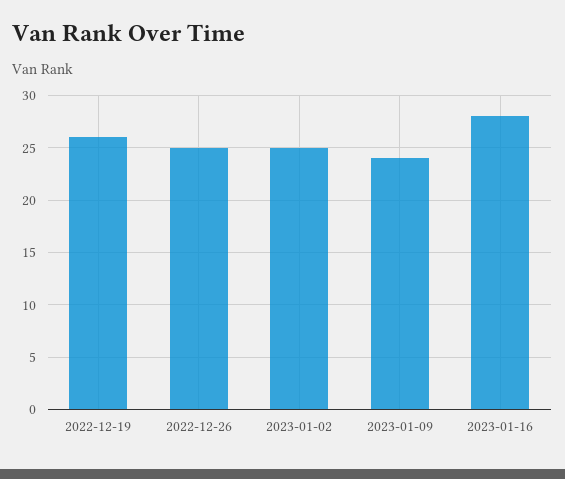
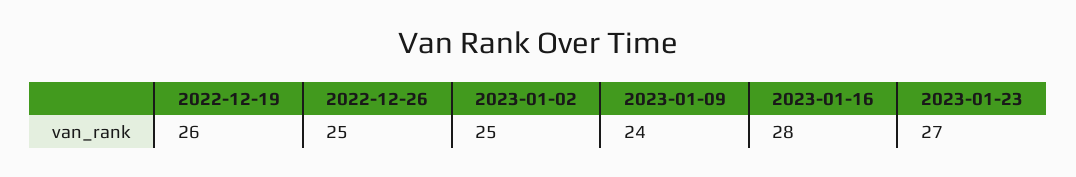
2023-01-23: none -> 27

